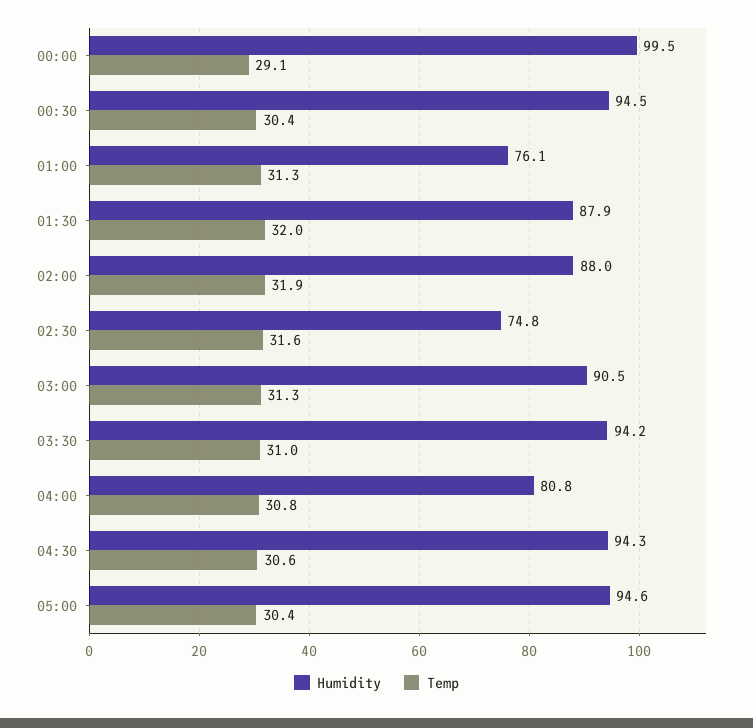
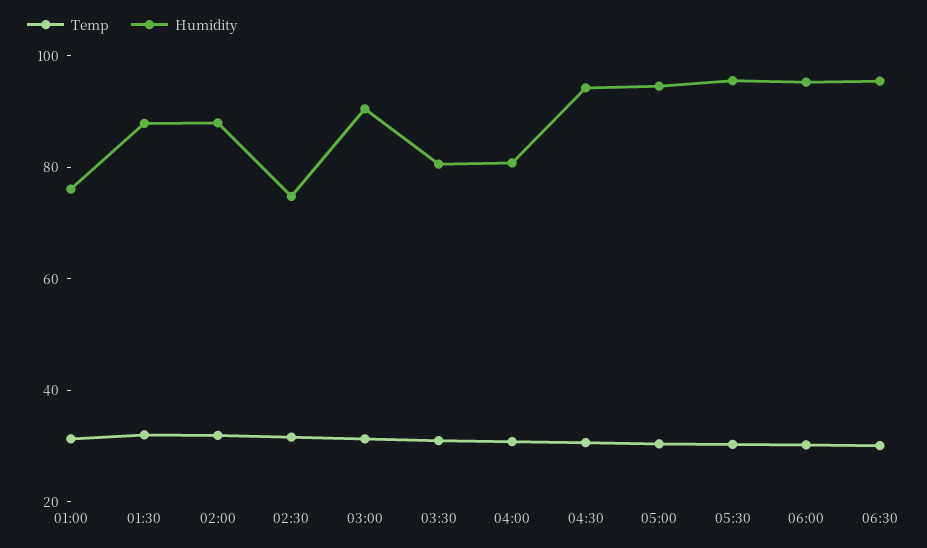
Humidity, 00:00: 99.5 -> none
Temp, 00:00: 29.1 -> none
Humidity, 00:30: 94.5 -> none
Temp, 00:30: 30.4 -> none
Humidity, 03:30: 94.2 -> 80
Temp, 05:30: none -> 30
Humidity, 05:30: none -> 95
Temp, 06:00: none -> 30
Humidity, 06:00: none -> 95
Temp, 06:30: none -> 30
Humidity, 06:30: none -> 95

